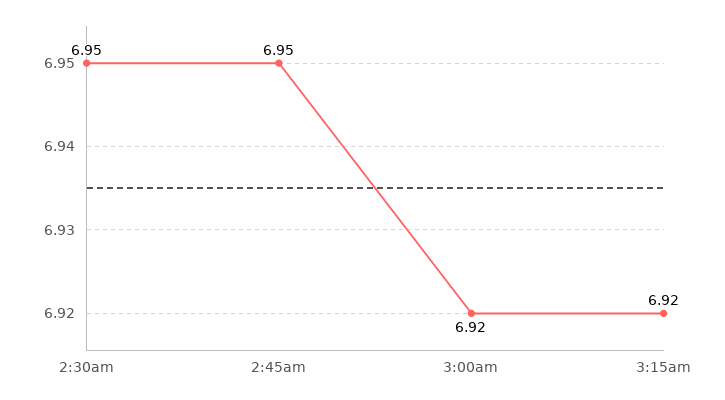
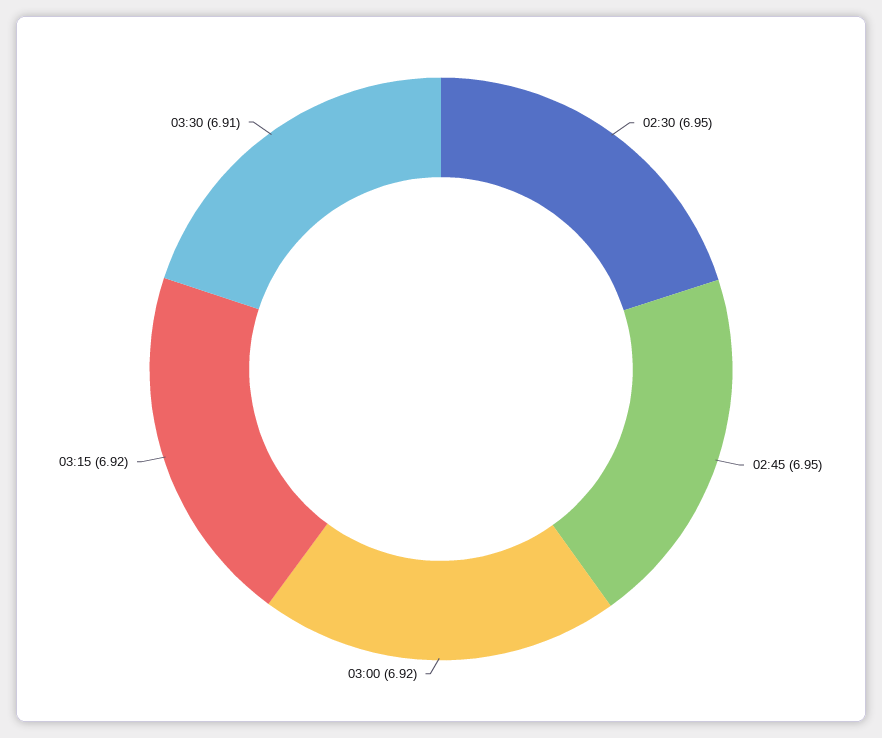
03:30: none -> 6.91

